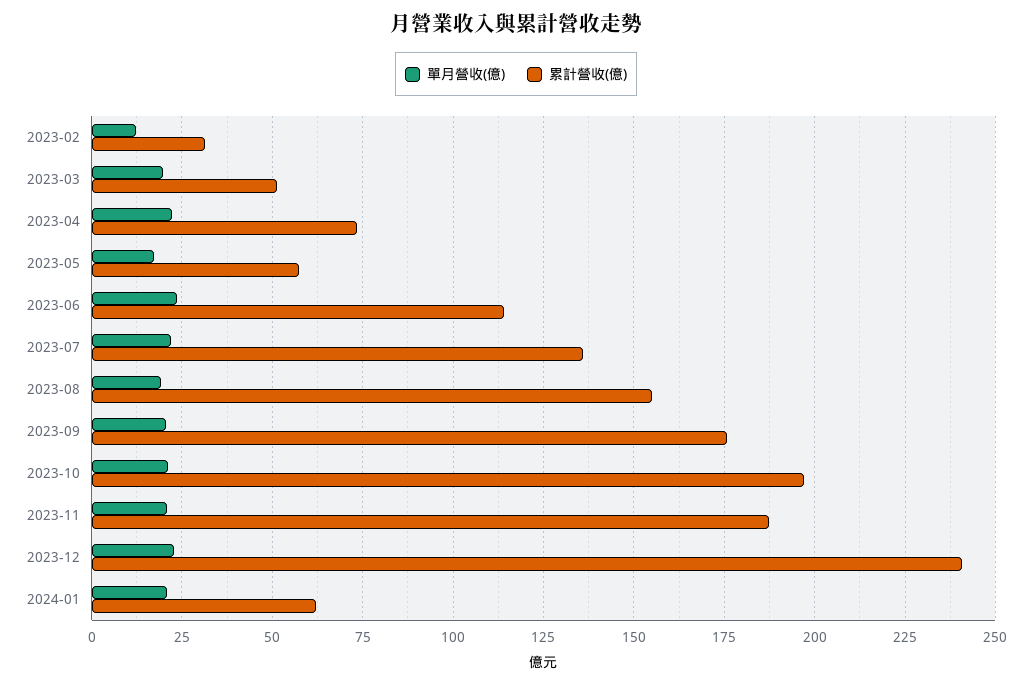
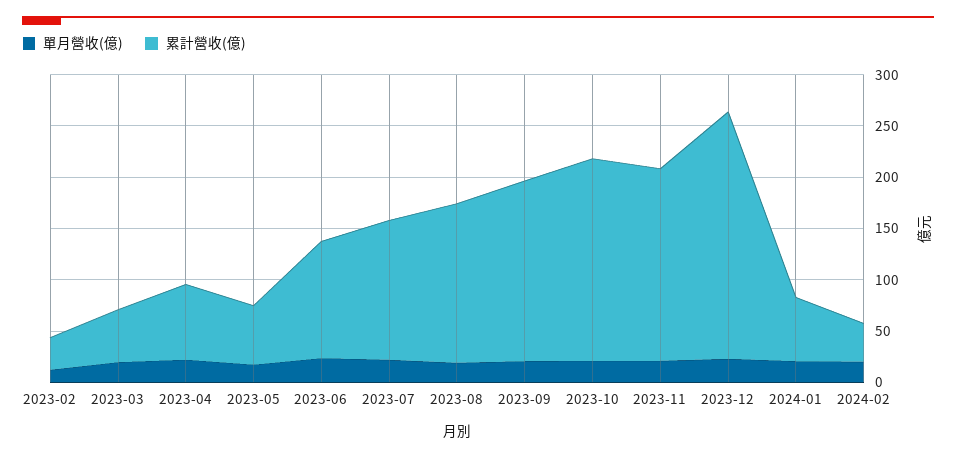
單月營收(億), 2024-02: none -> 20
累計營收(億), 2024-02: none -> 40

